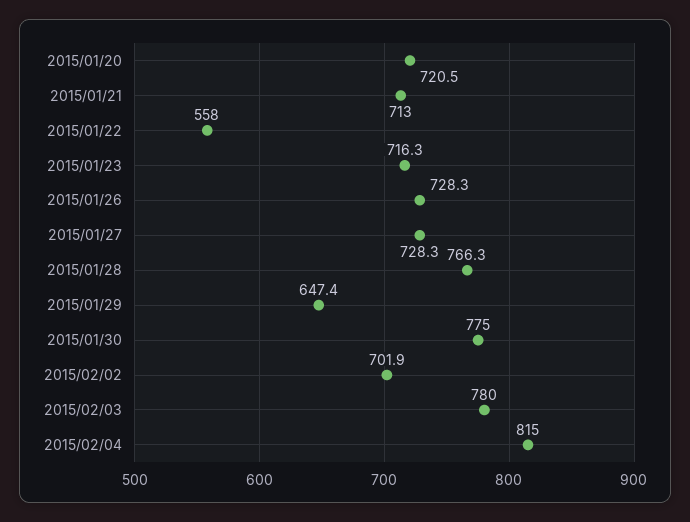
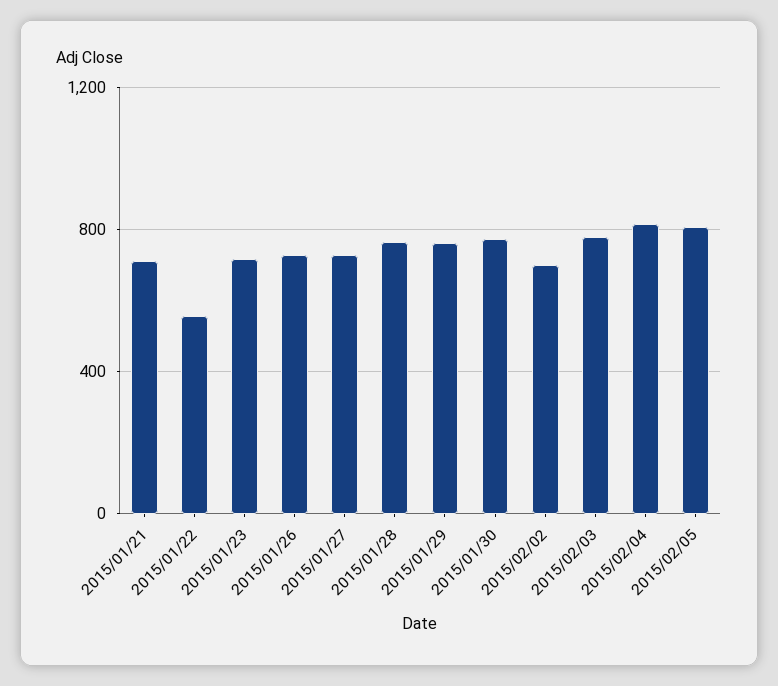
2015/01/20: 720.5 -> none
2015/01/29: 647.4 -> 750
2015/02/05: none -> 800

